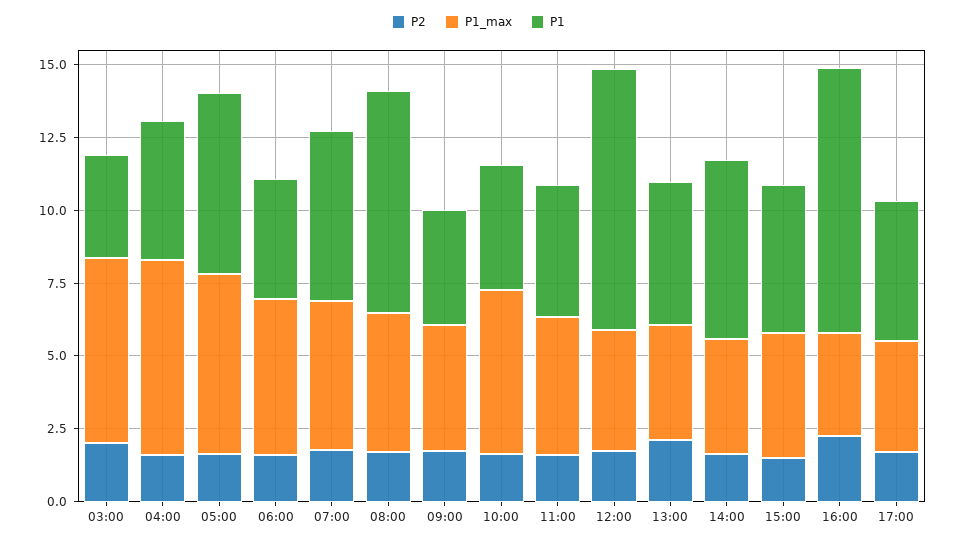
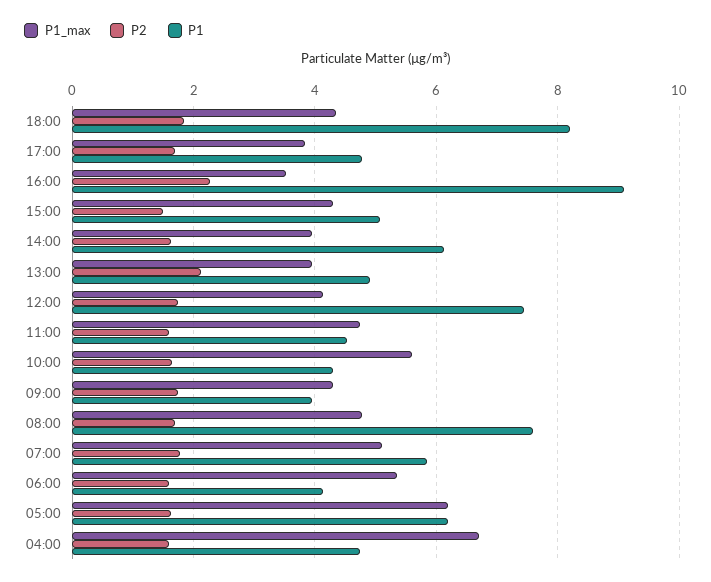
P2, 03:00: 2 -> none
P1_max, 03:00: 6.5 -> none
P1, 03:00: 3.5 -> none
P1, 12:00: 9 -> 7.4
P1_max, 18:00: none -> 4.4
P2, 18:00: none -> 1.8
P1, 18:00: none -> 8.2

